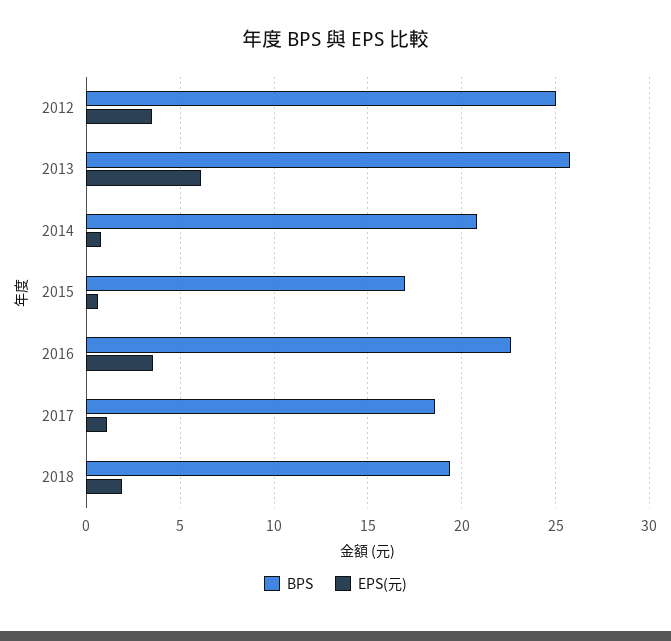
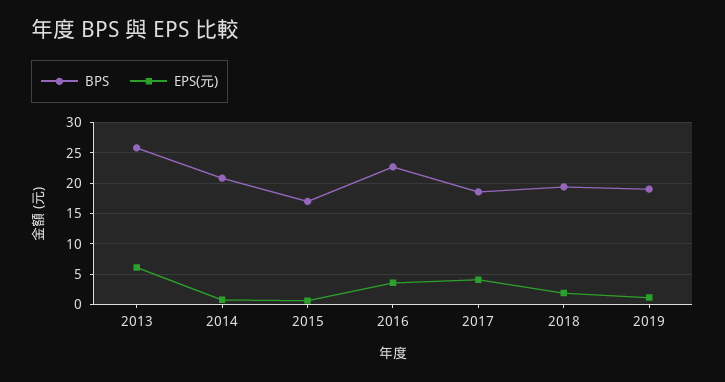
BPS, 2012: 25 -> none
EPS(元), 2012: 3.5 -> none
EPS(元), 2017: 1 -> 4
BPS, 2019: none -> 19
EPS(元), 2019: none -> 1

